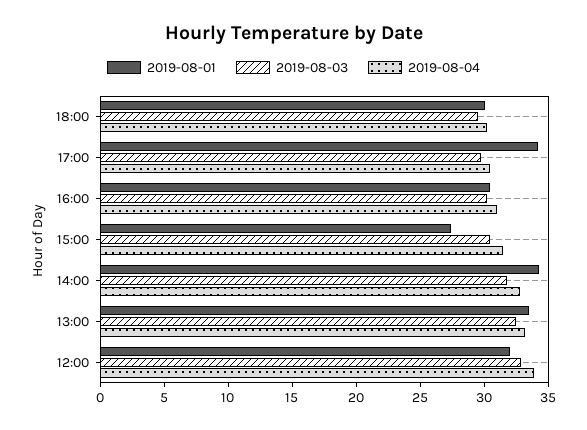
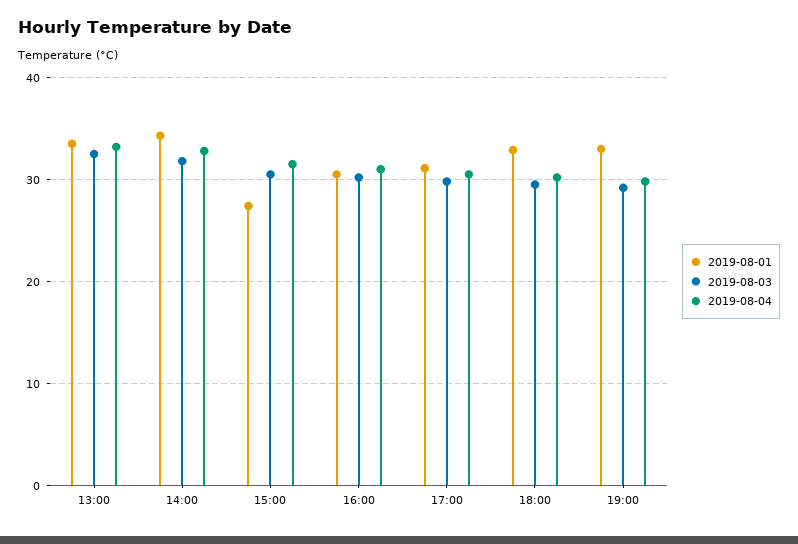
2019-08-01, 18:00: 30 -> 33
2019-08-01, 17:00: 34 -> 31
2019-08-01, 12:00: 32 -> none
2019-08-03, 12:00: 33 -> none
2019-08-04, 12:00: 34 -> none
2019-08-01, 19:00: none -> 33
2019-08-03, 19:00: none -> 29
2019-08-04, 19:00: none -> 30

